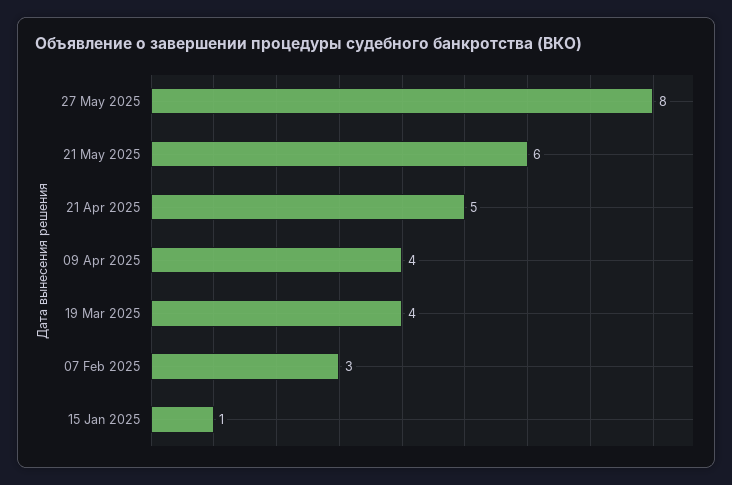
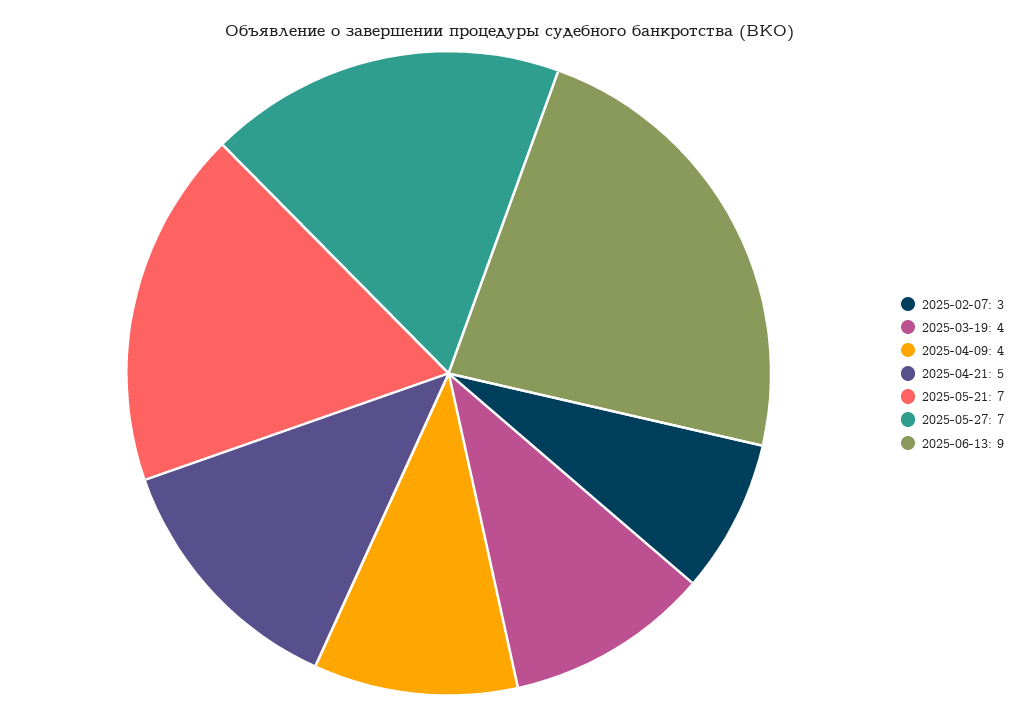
27 May 2025: 8 -> 7
21 May 2025: 6 -> 7
15 Jan 2025: 1 -> none
2025-06-13: none -> 9

